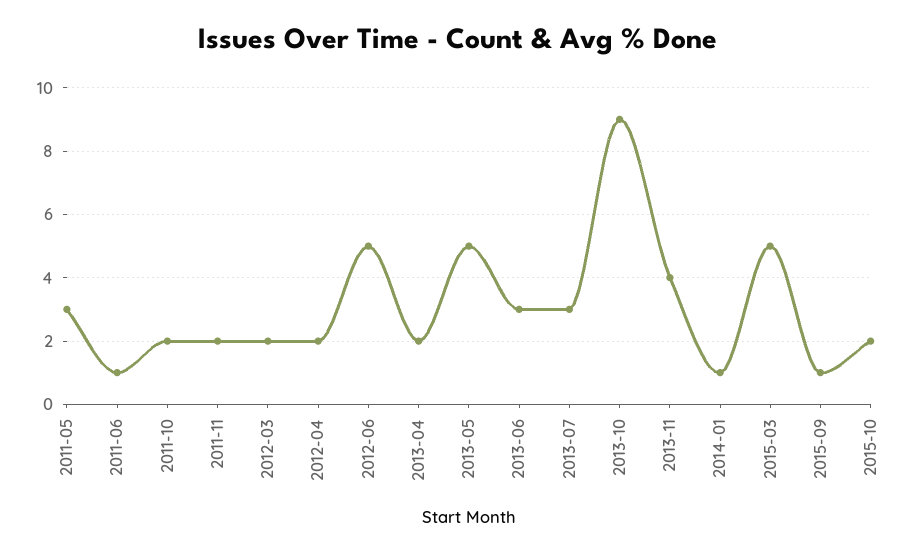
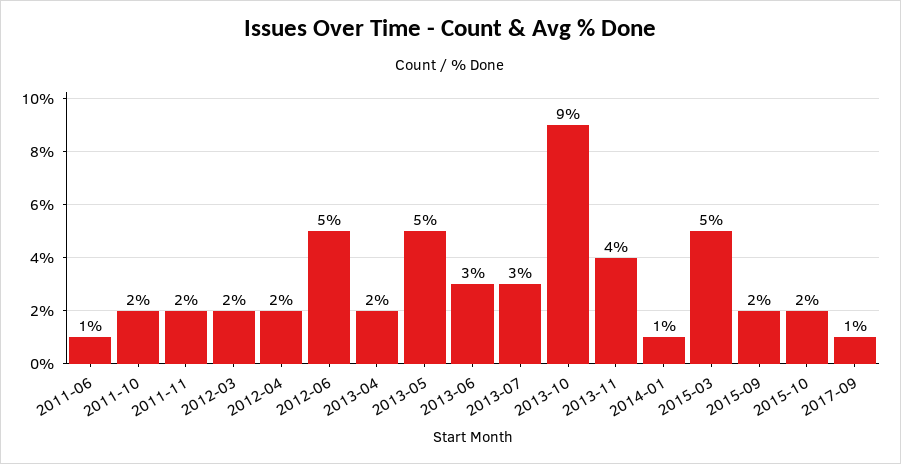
2011-05: 3 -> none
2015-09: 1 -> 2
2017-09: none -> 1

